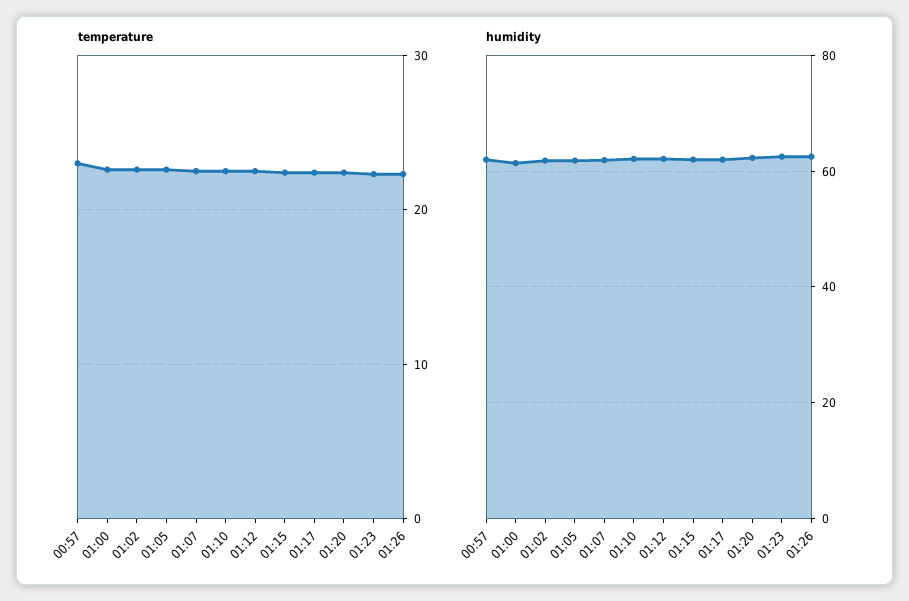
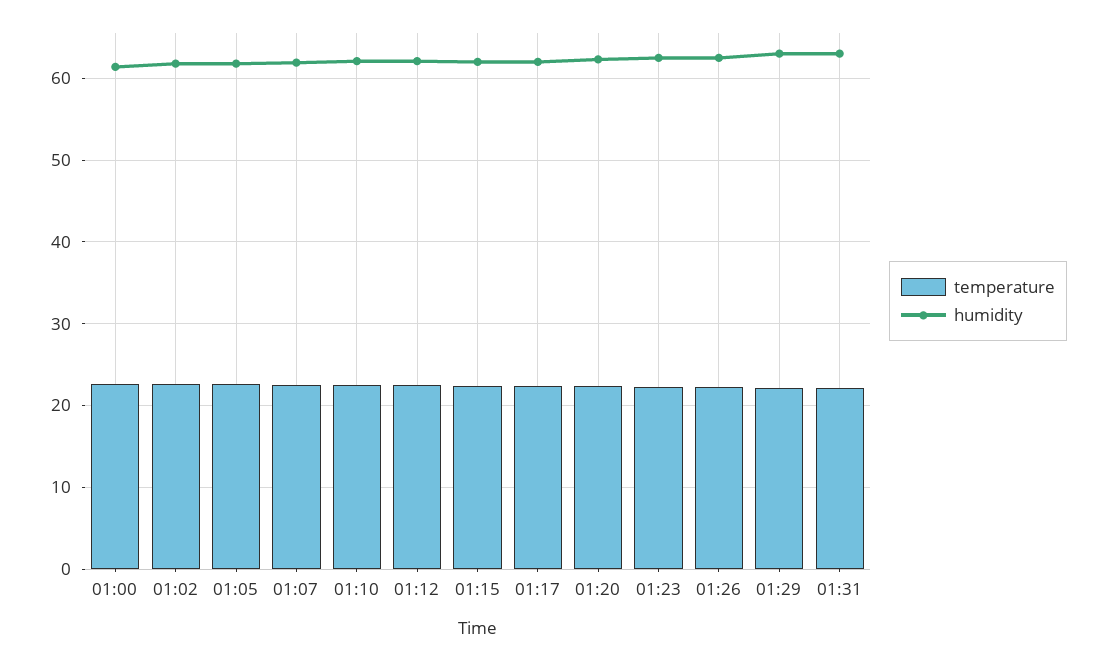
temperature, 00:57: 23 -> none
humidity, 00:57: 62 -> none
temperature, 01:29: none -> 22
humidity, 01:29: none -> 63
temperature, 01:31: none -> 22
humidity, 01:31: none -> 63

